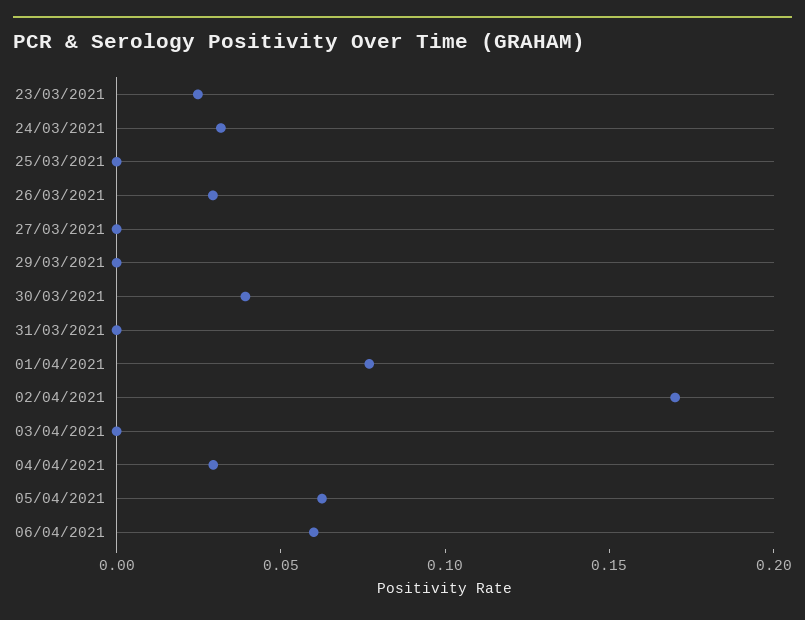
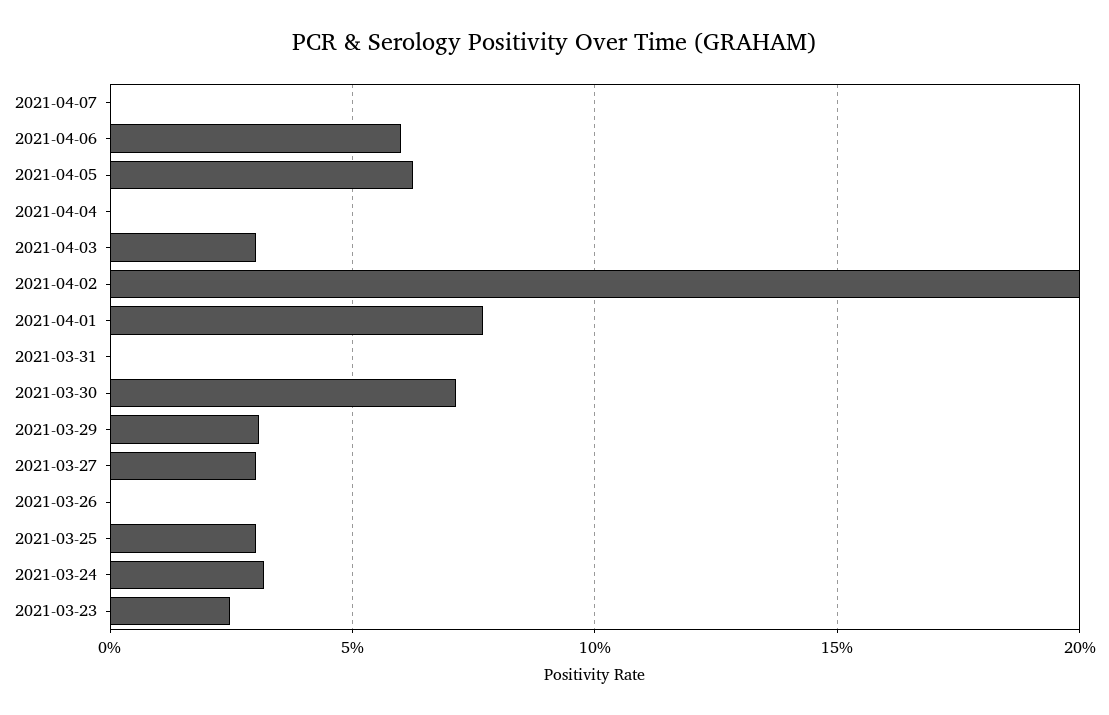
25/03/2021: 0 -> 0.03
26/03/2021: 0.03 -> 0
27/03/2021: 0 -> 0.03
29/03/2021: 0 -> 0.03
30/03/2021: 0.04 -> 0.07
02/04/2021: 0.17 -> 0.2
03/04/2021: 0 -> 0.03
04/04/2021: 0.03 -> 0
2021-04-07: none -> 0

